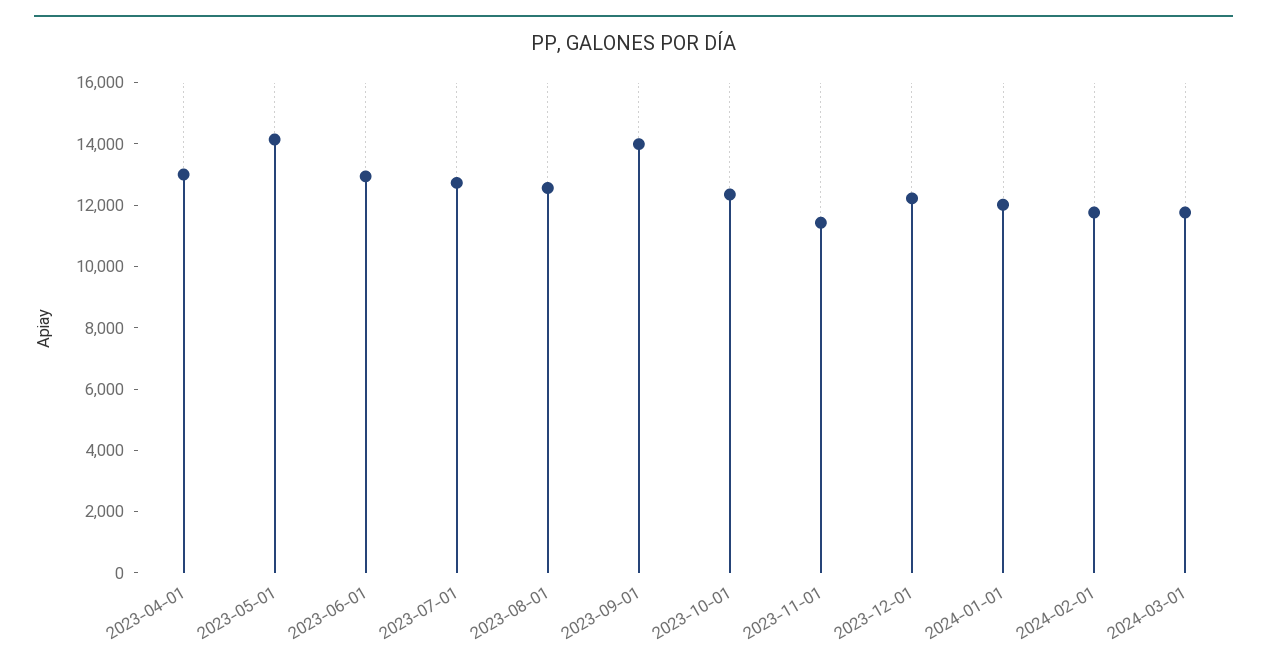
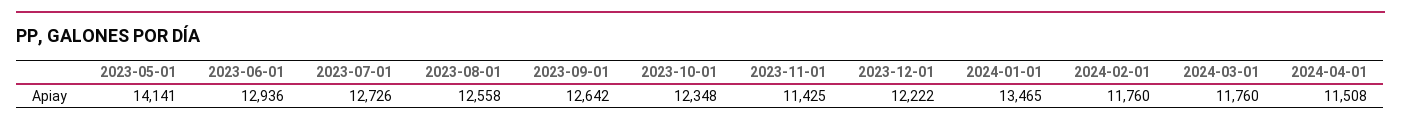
2023-04-01: 13000 -> none
2023-09-01: 14000 -> 12642
2024-01-01: 12000 -> 13465
2024-04-01: none -> 11508

